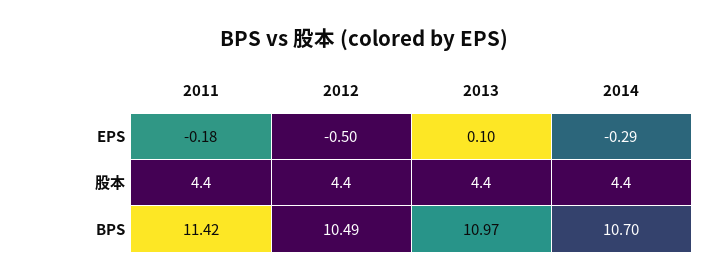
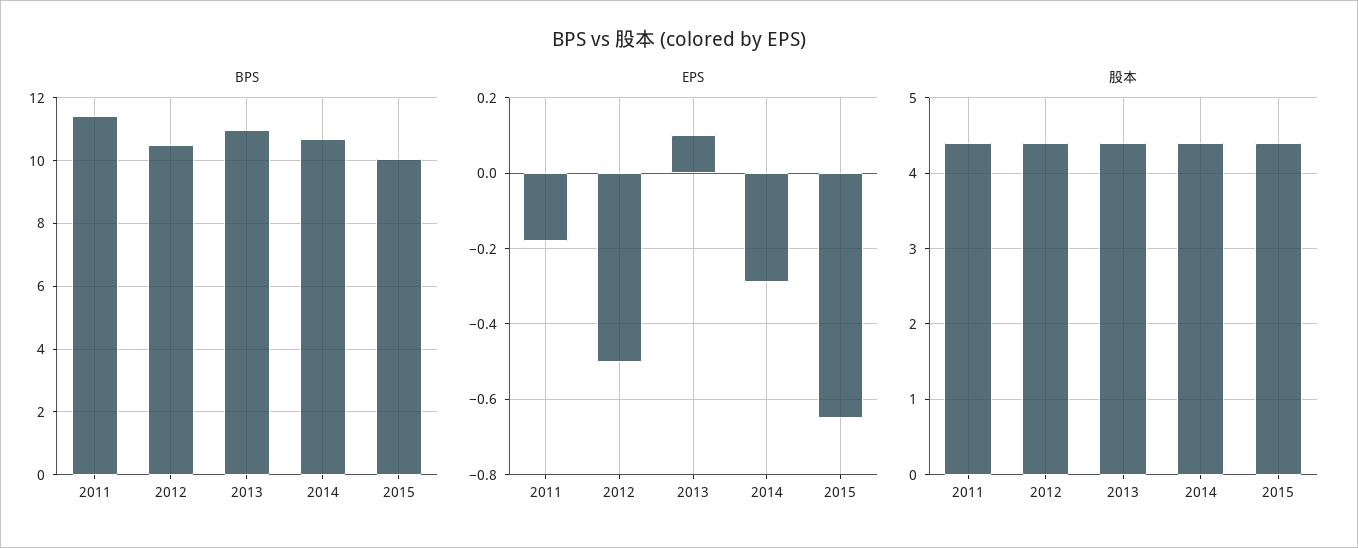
BPS, 2015: none -> 10
EPS, 2015: none -> -0.65
股本, 2015: none -> 4.4

